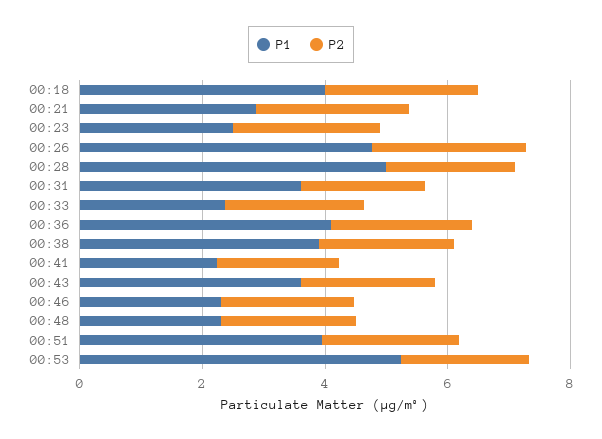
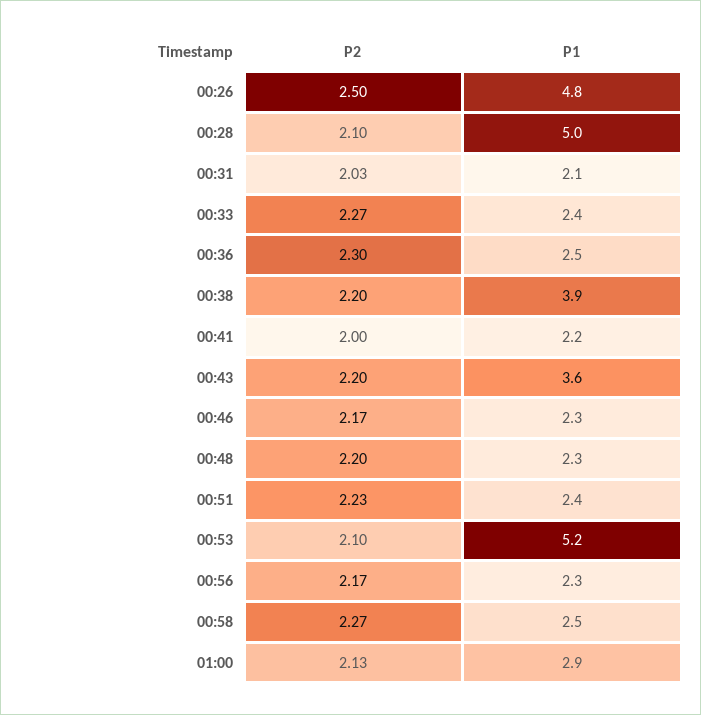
P1, 00:18: 4 -> none
P2, 00:18: 2.5 -> none
P1, 00:21: 3 -> none
P2, 00:21: 2.5 -> none
P1, 00:23: 2.5 -> none
P2, 00:23: 2.5 -> none
P1, 00:31: 3.5 -> 2.1
P1, 00:36: 4 -> 2.5
P1, 00:51: 4 -> 2.4
P2, 00:56: none -> 2.17
P1, 00:56: none -> 2.3
P2, 00:58: none -> 2.27
P1, 00:58: none -> 2.5
P2, 01:00: none -> 2.13
P1, 01:00: none -> 2.9

